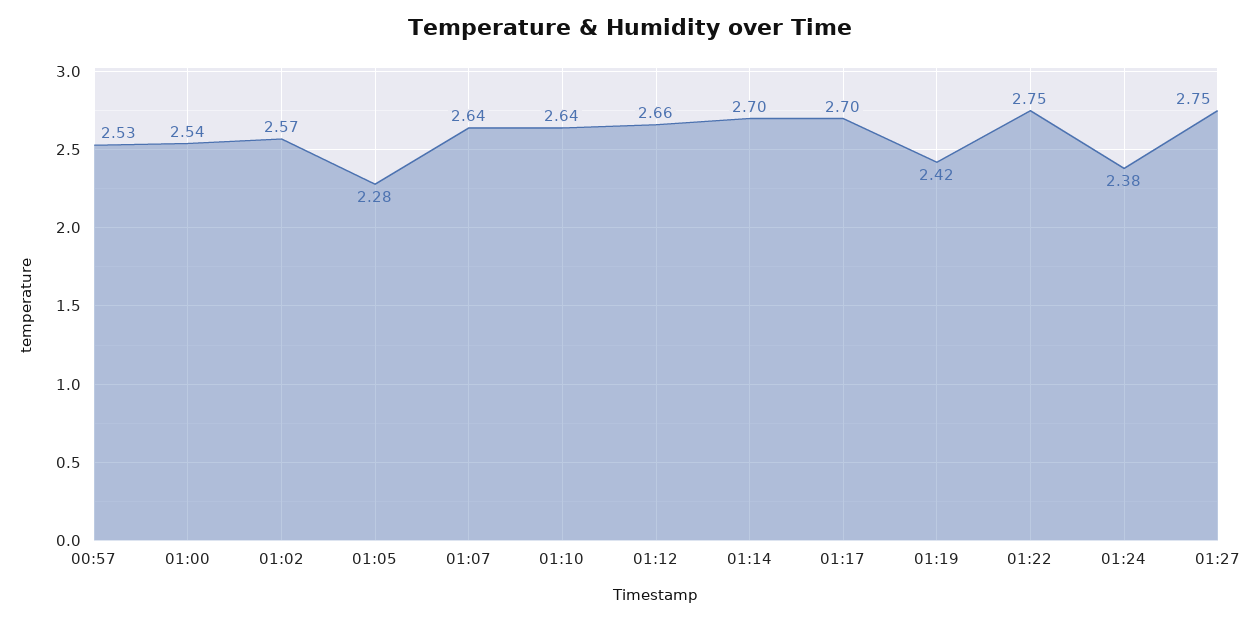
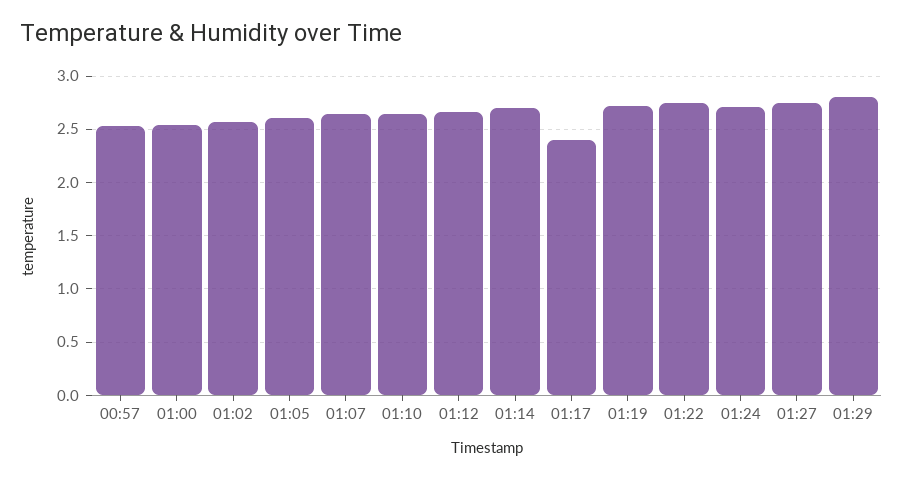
01:05: 2.28 -> 2.6
01:17: 2.7 -> 2.4
01:19: 2.42 -> 2.7
01:24: 2.38 -> 2.7
01:29: none -> 2.8

